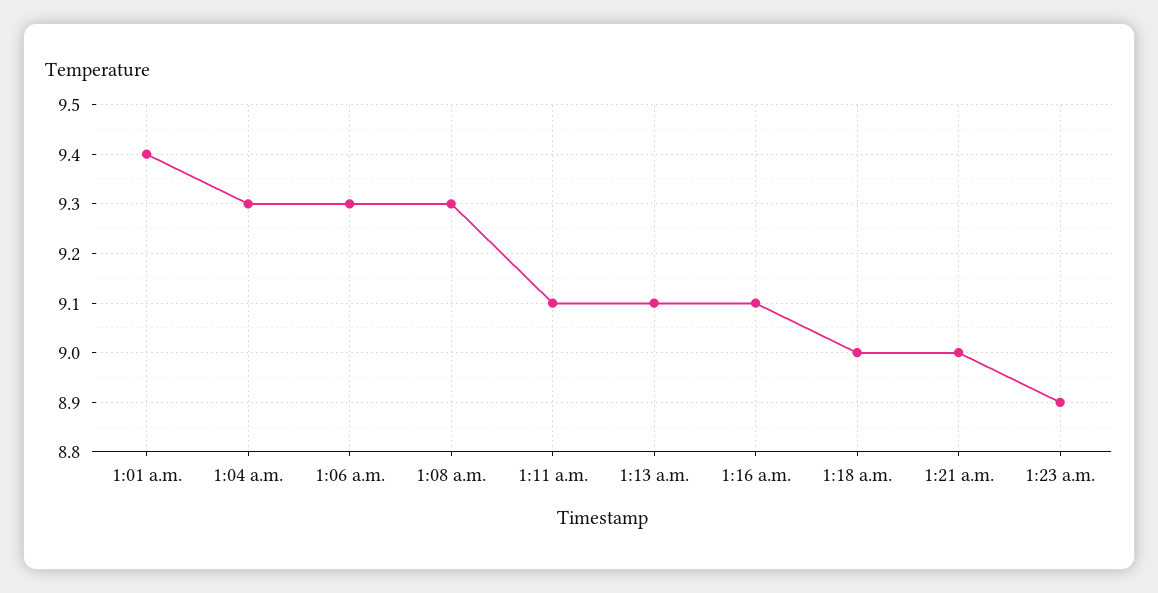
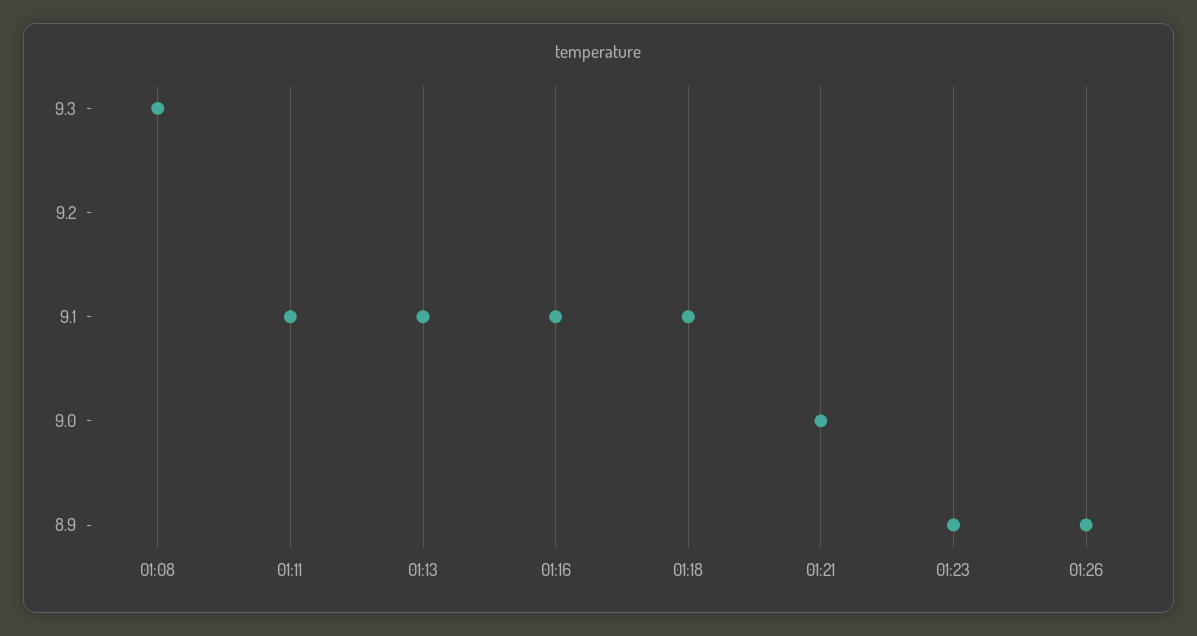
1:01 a.m.: 9.4 -> none
1:04 a.m.: 9.3 -> none
1:06 a.m.: 9.3 -> none
1:18 a.m.: 9 -> 9.1
01:26: none -> 8.9

